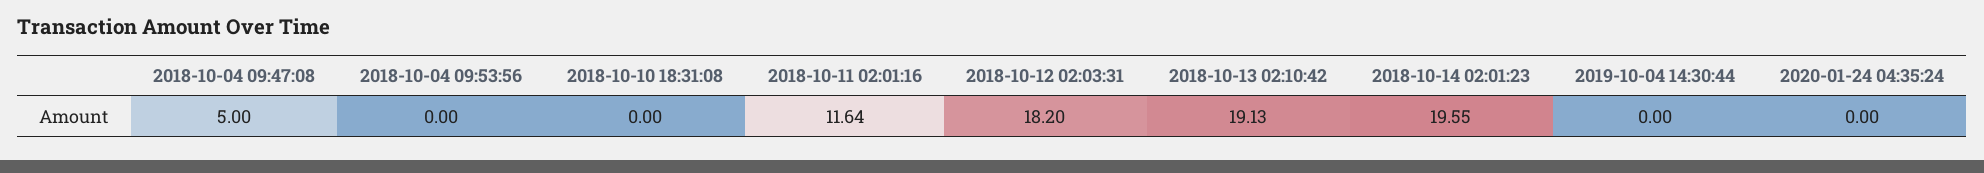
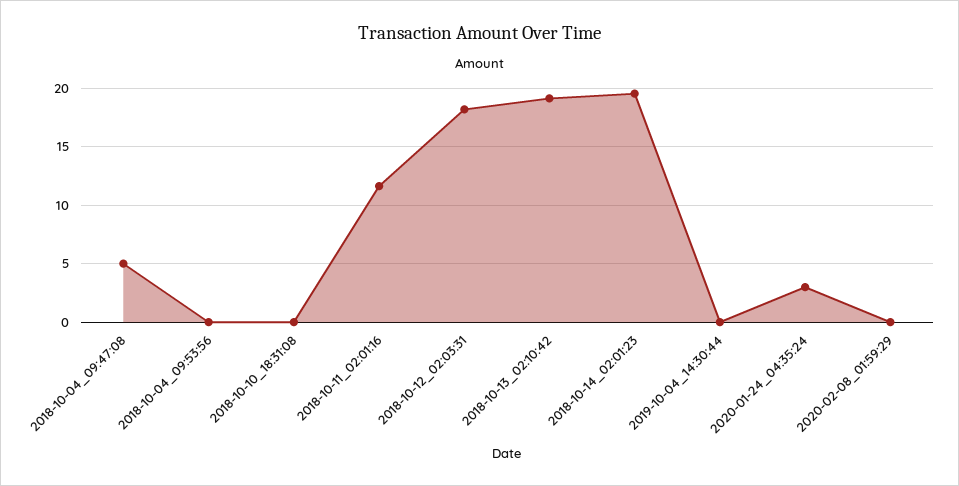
2020-01-24 04:35:24: 0 -> 3
2020-02-08_01:59:29: none -> 0

